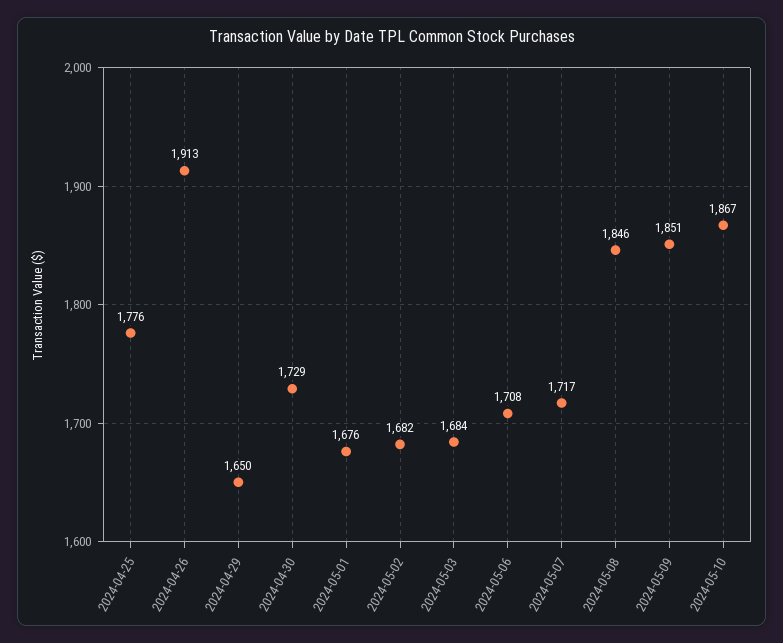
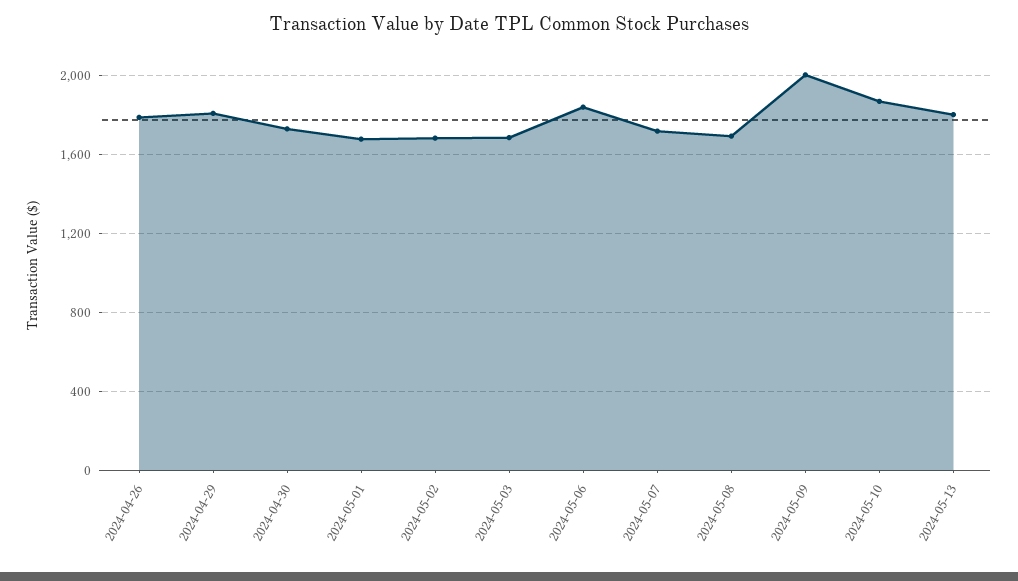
2024-04-25: 1776 -> none
2024-04-26: 1913 -> 1800
2024-04-29: 1650 -> 1800
2024-05-06: 1708 -> 1850
2024-05-08: 1846 -> 1700
2024-05-09: 1851 -> 2000
2024-05-13: none -> 1800

